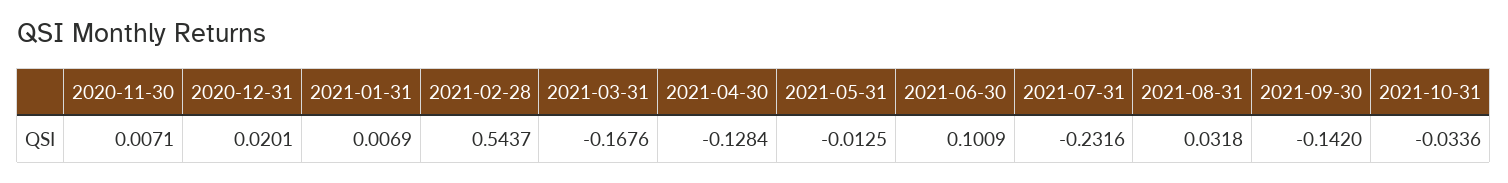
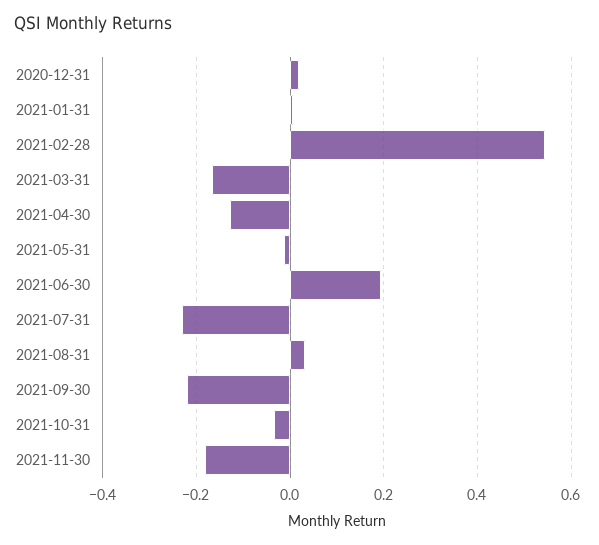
2020-11-30: 0.0071 -> none
2021-06-30: 0.1009 -> 0.2
2021-09-30: -0.142 -> -0.22
2021-11-30: none -> -0.18

